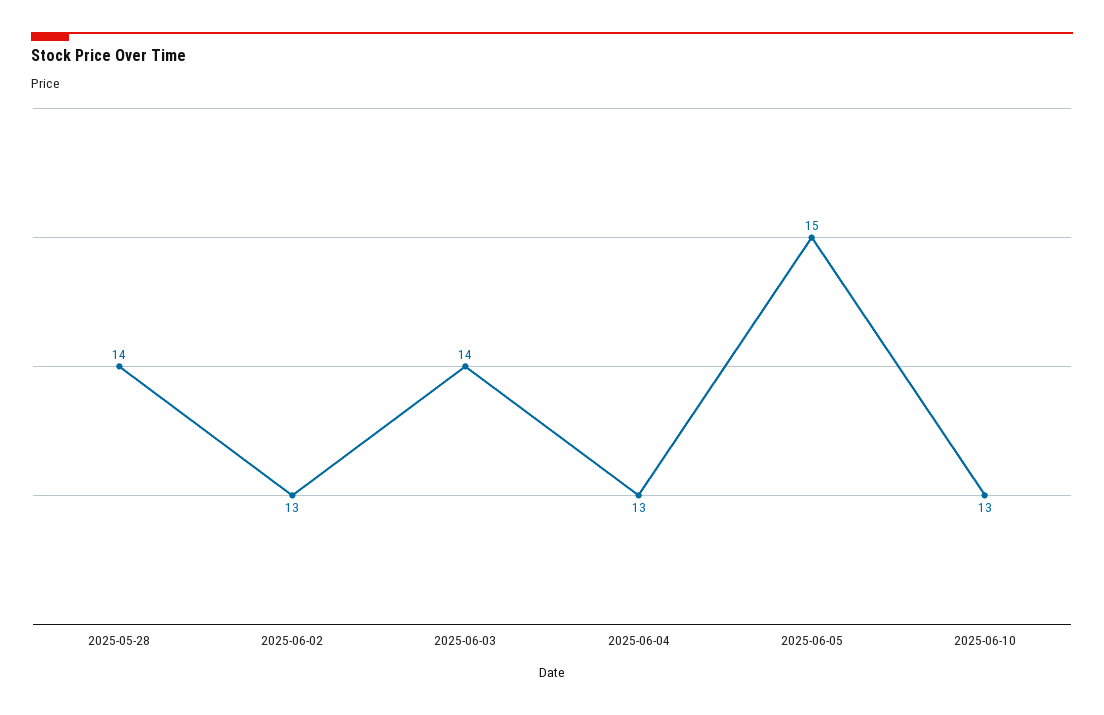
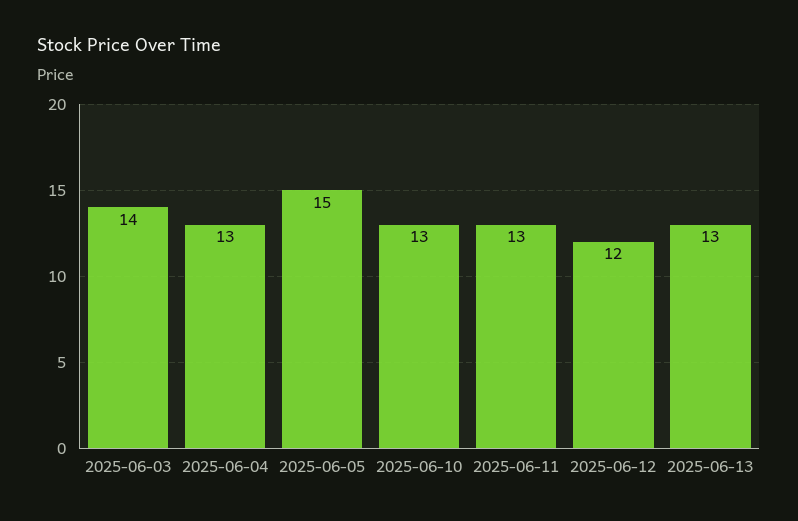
2025-05-28: 14 -> none
2025-06-02: 13 -> none
2025-06-11: none -> 13
2025-06-12: none -> 12
2025-06-13: none -> 13

